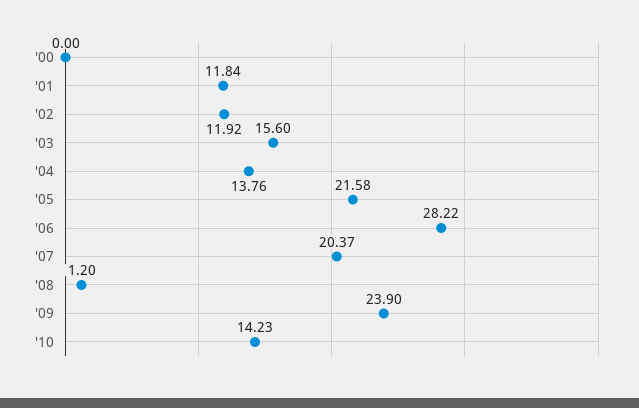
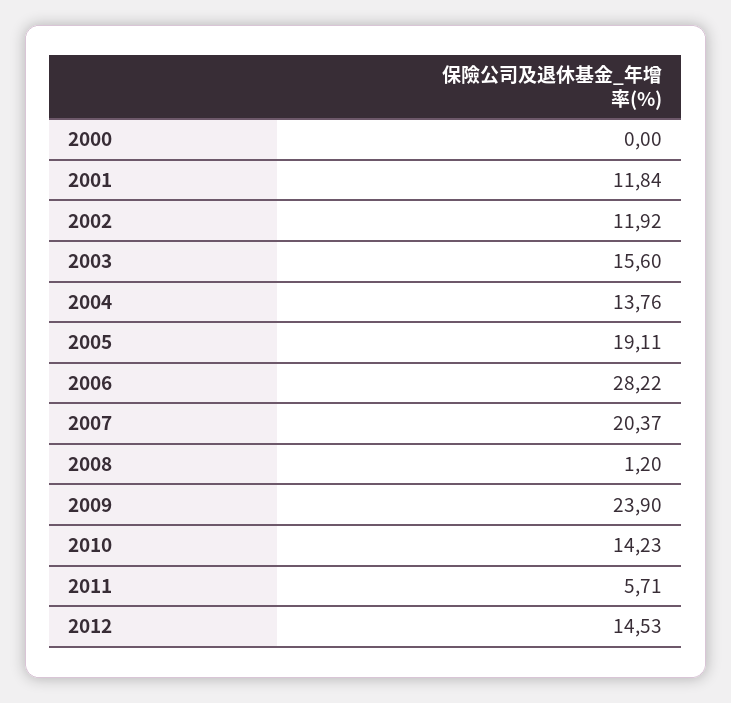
'05: 21.58 -> 19.11
2011: none -> 5.71
2012: none -> 14.53

